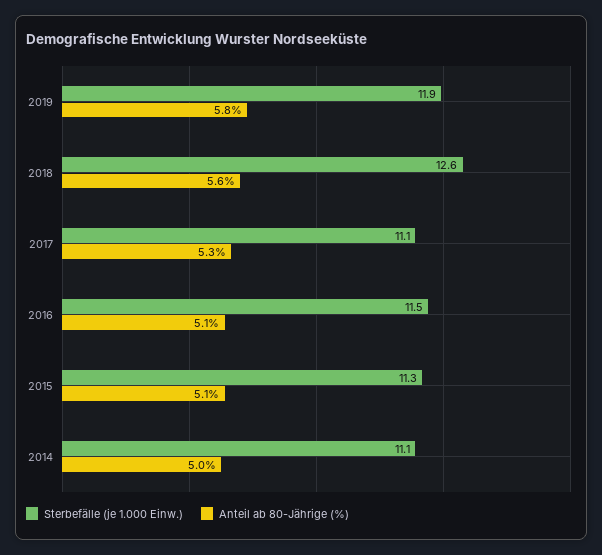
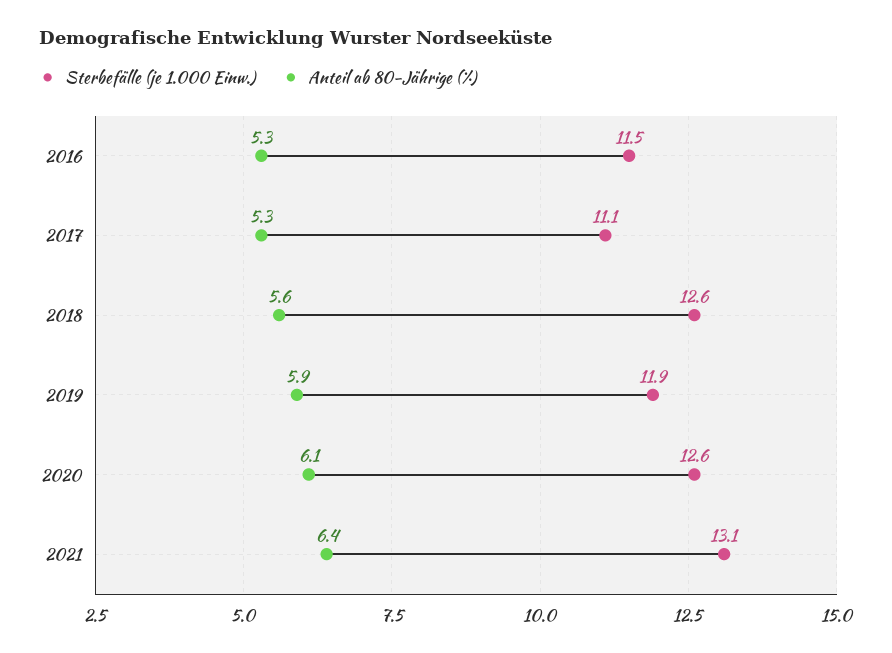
Anteil ab 80-Jährige (%), 2019: 5.8 -> 5.9
Anteil ab 80-Jährige (%), 2016: 5.1 -> 5.3
Sterbefälle (je 1.000 Einw.), 2015: 11.3 -> none
Anteil ab 80-Jährige (%), 2015: 5.1 -> none
Sterbefälle (je 1.000 Einw.), 2014: 11.1 -> none
Anteil ab 80-Jährige (%), 2014: 5 -> none
Sterbefälle (je 1.000 Einw.), 2020: none -> 12.6
Anteil ab 80-Jährige (%), 2020: none -> 6.1
Sterbefälle (je 1.000 Einw.), 2021: none -> 13.1
Anteil ab 80-Jährige (%), 2021: none -> 6.4

